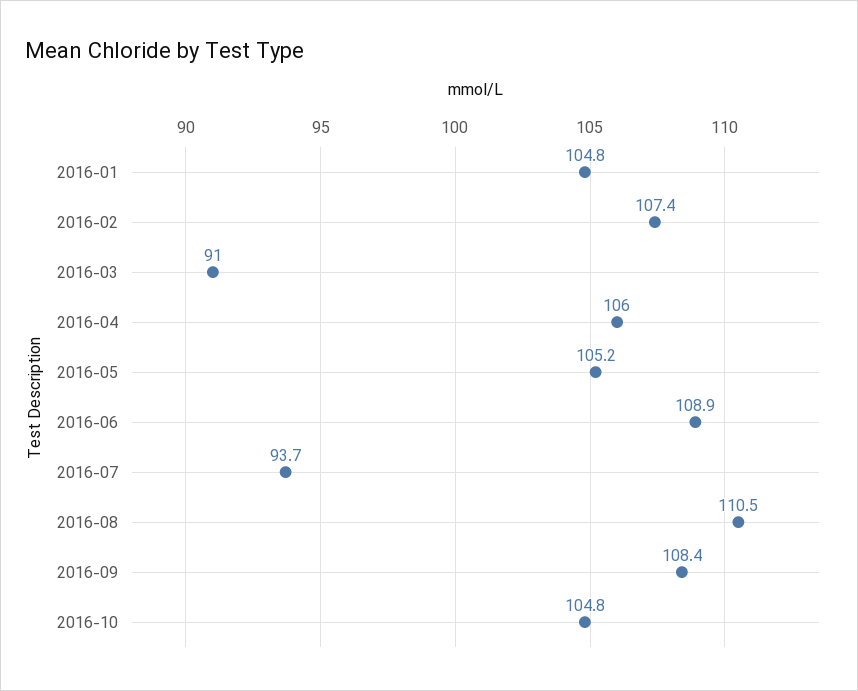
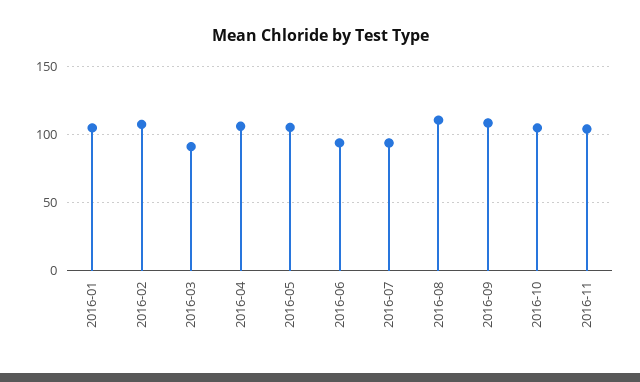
2016-06: 108.9 -> 95
2016-11: none -> 105

